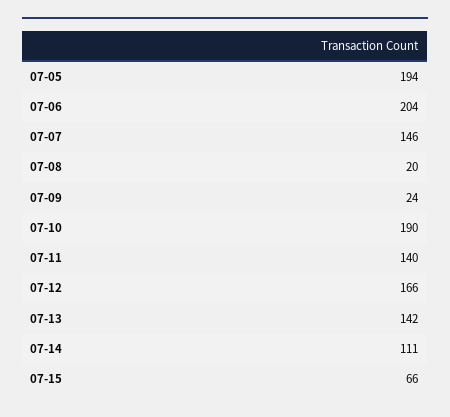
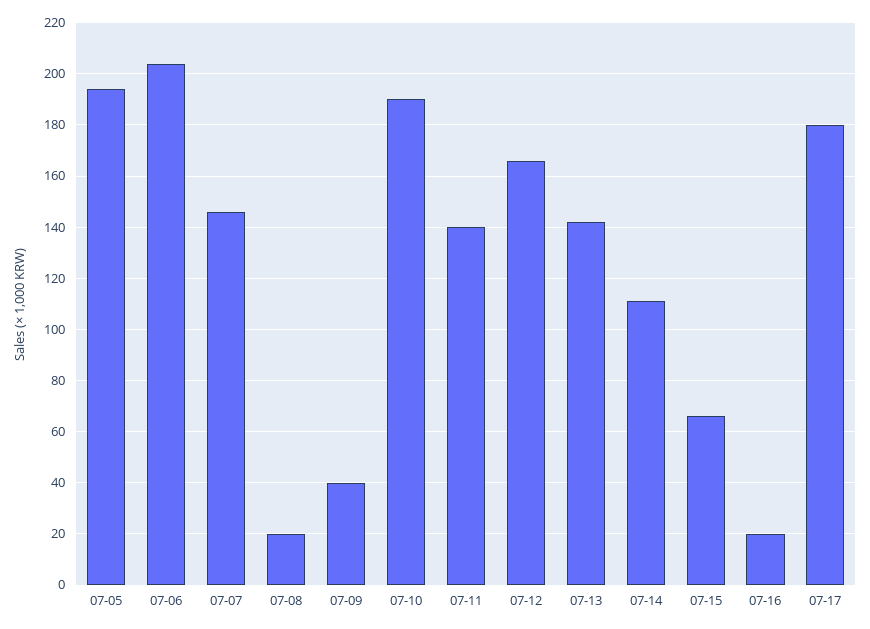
07-09: 24 -> 40
07-16: none -> 20
07-17: none -> 180

